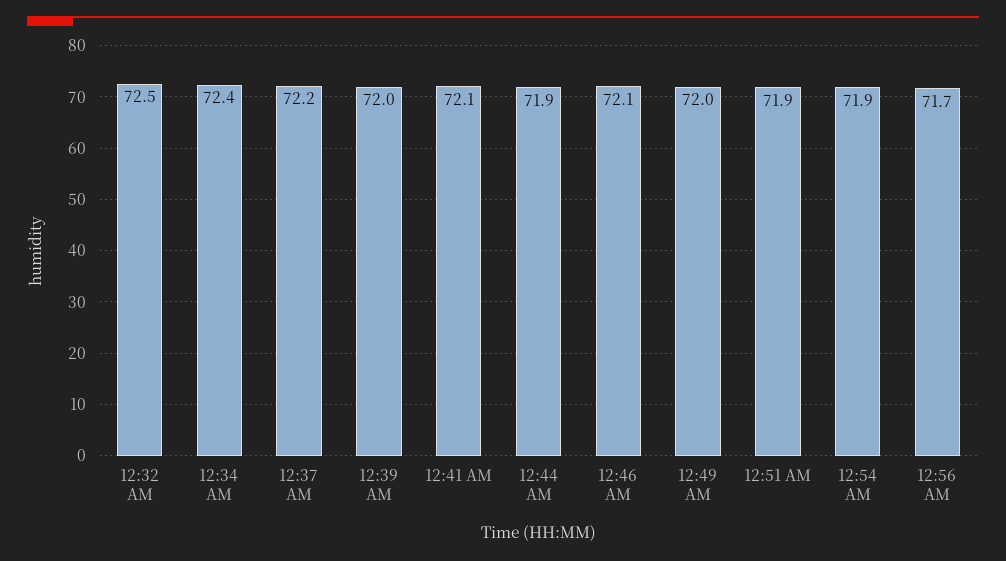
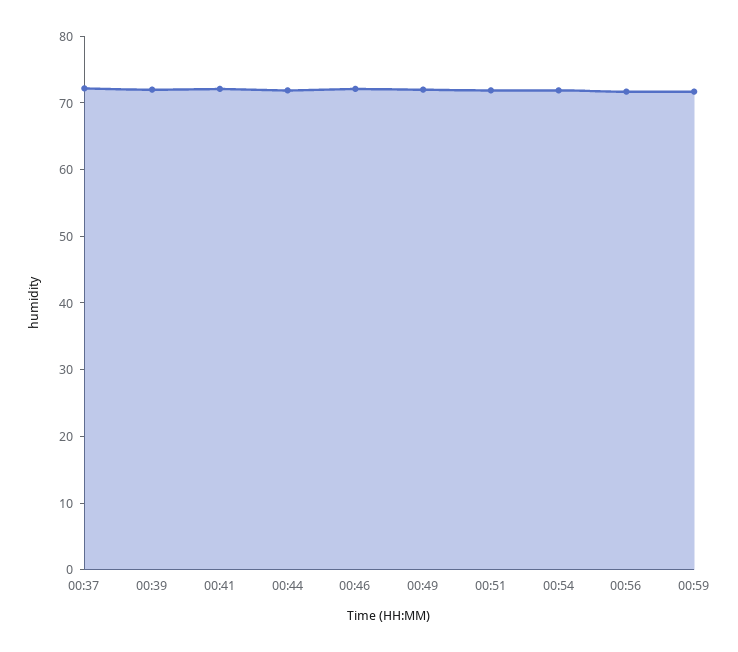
12:32 AM: 72.5 -> none
12:34 AM: 72.4 -> none
00:59: none -> 72

